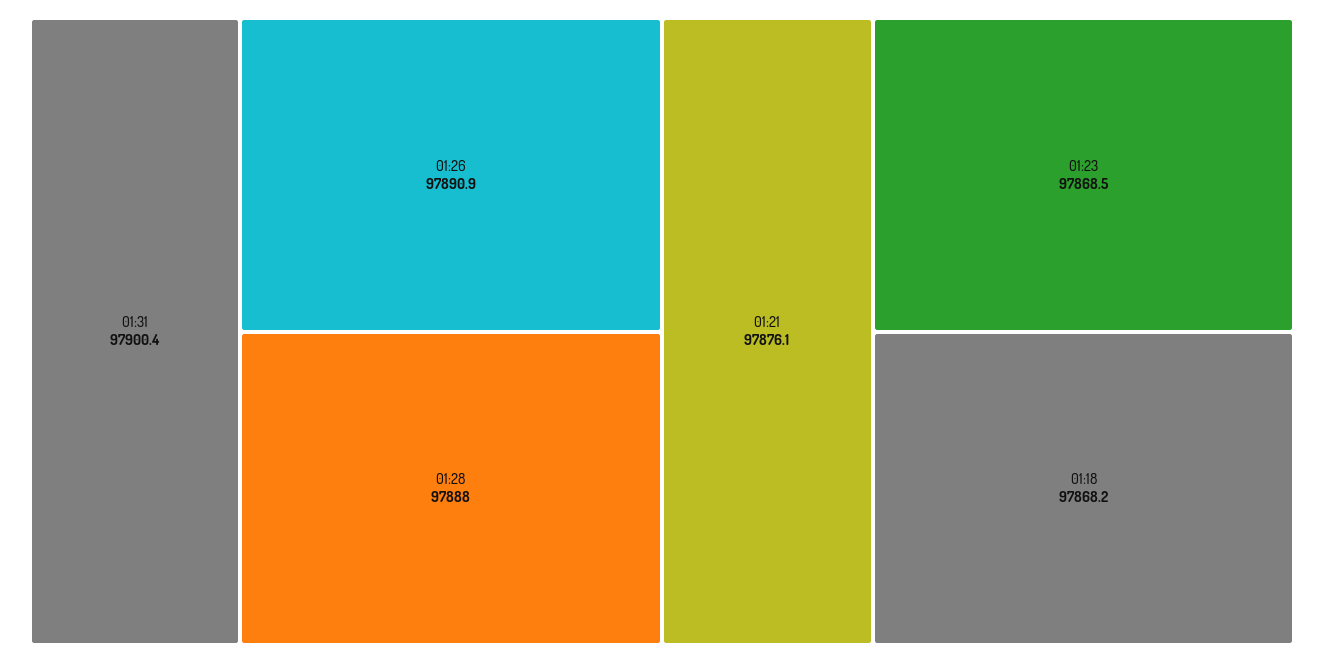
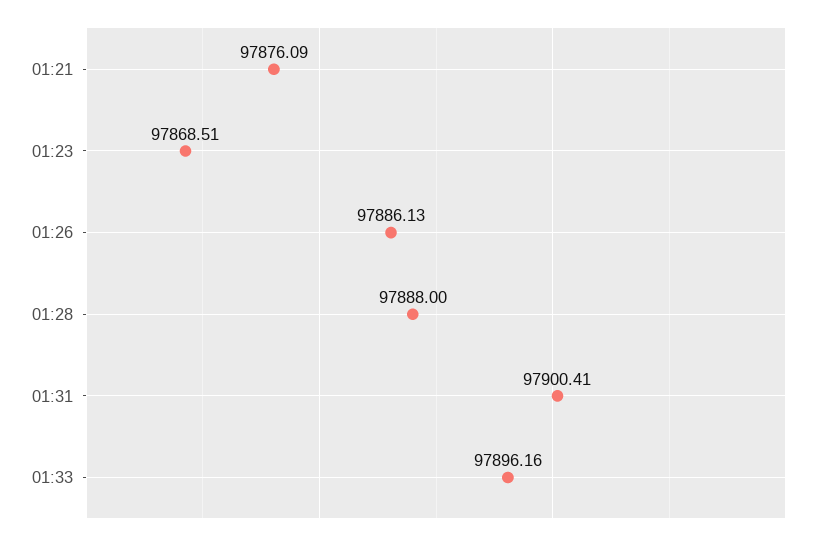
01:26: 97890.9 -> 97886.13
01:18: 97868.2 -> none
01:33: none -> 97896.16

